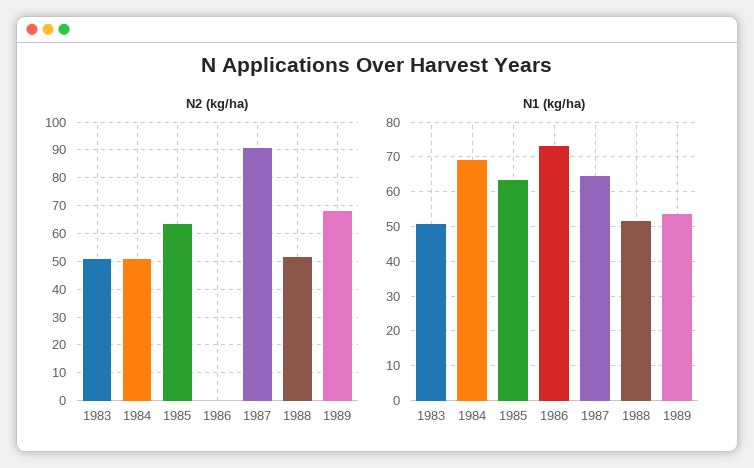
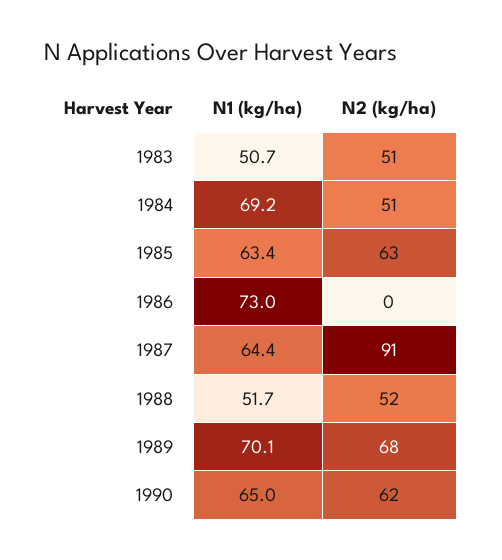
N1 (kg/ha), 1989: 54 -> 70.1
N1 (kg/ha), 1990: none -> 65
N2 (kg/ha), 1990: none -> 62

